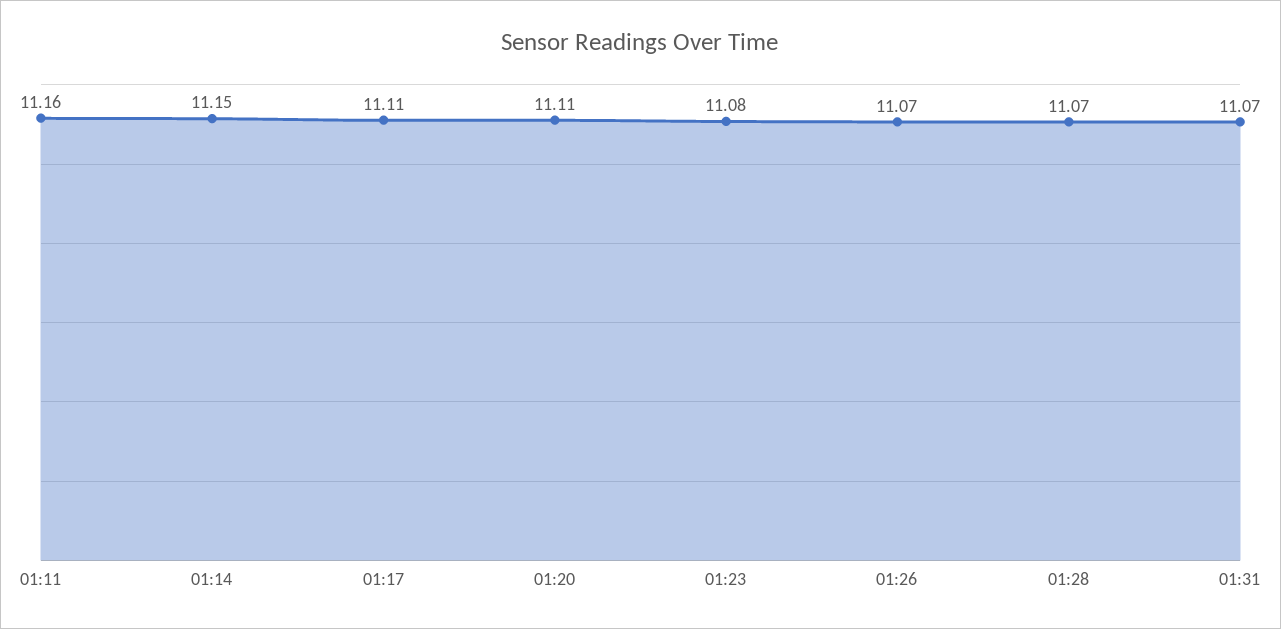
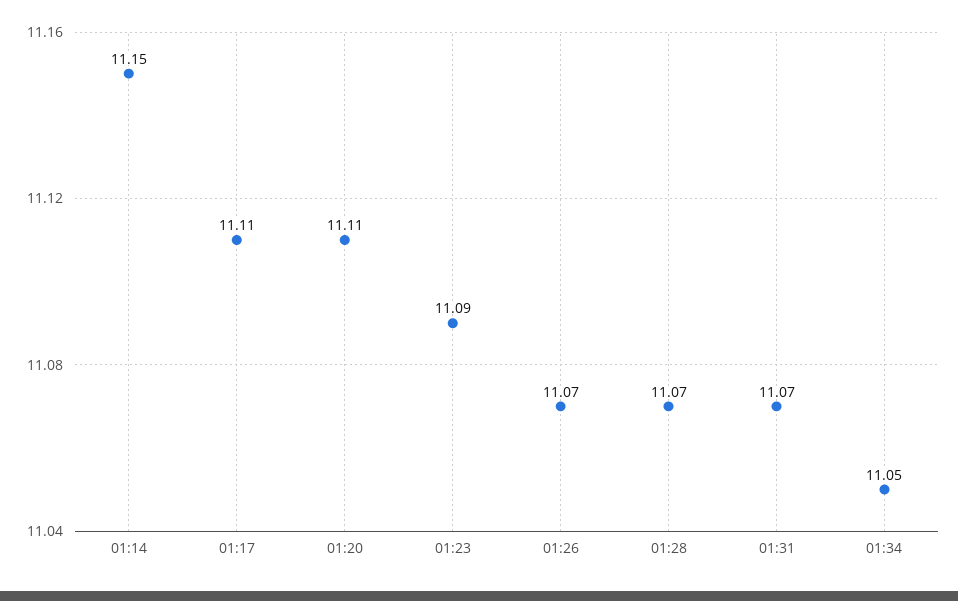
01:11: 11.16 -> none
01:23: 11.08 -> 11.09
01:34: none -> 11.05

